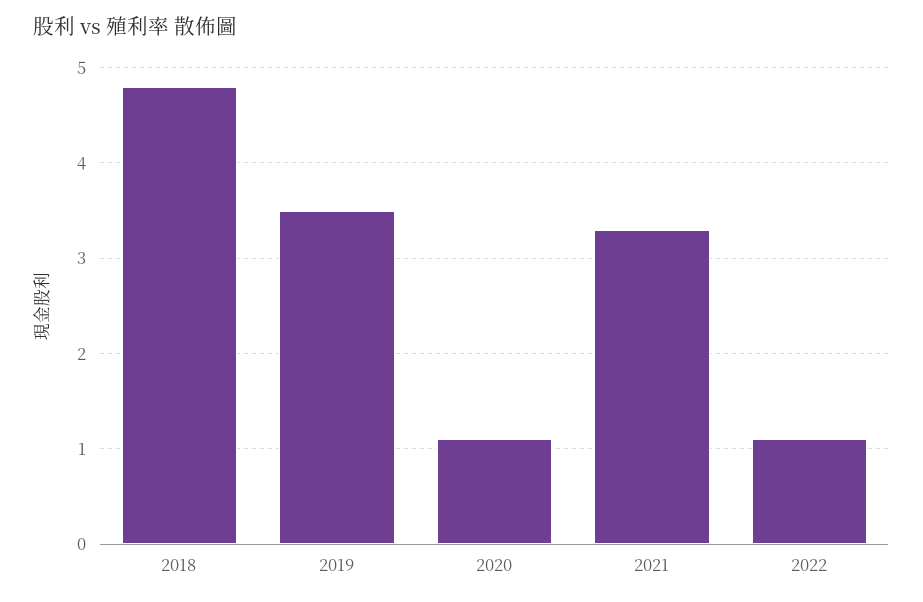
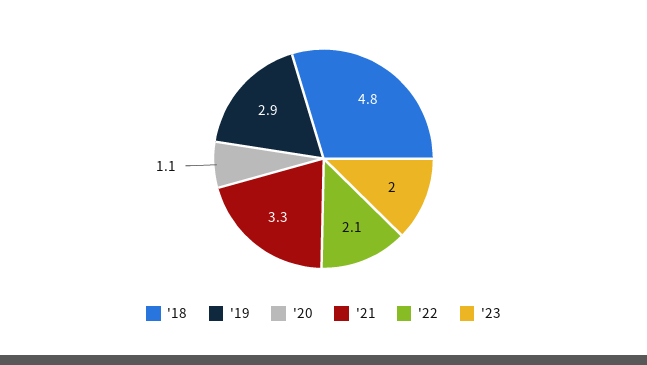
2019: 3.5 -> 2.9
2022: 1.1 -> 2.1
'23: none -> 2

